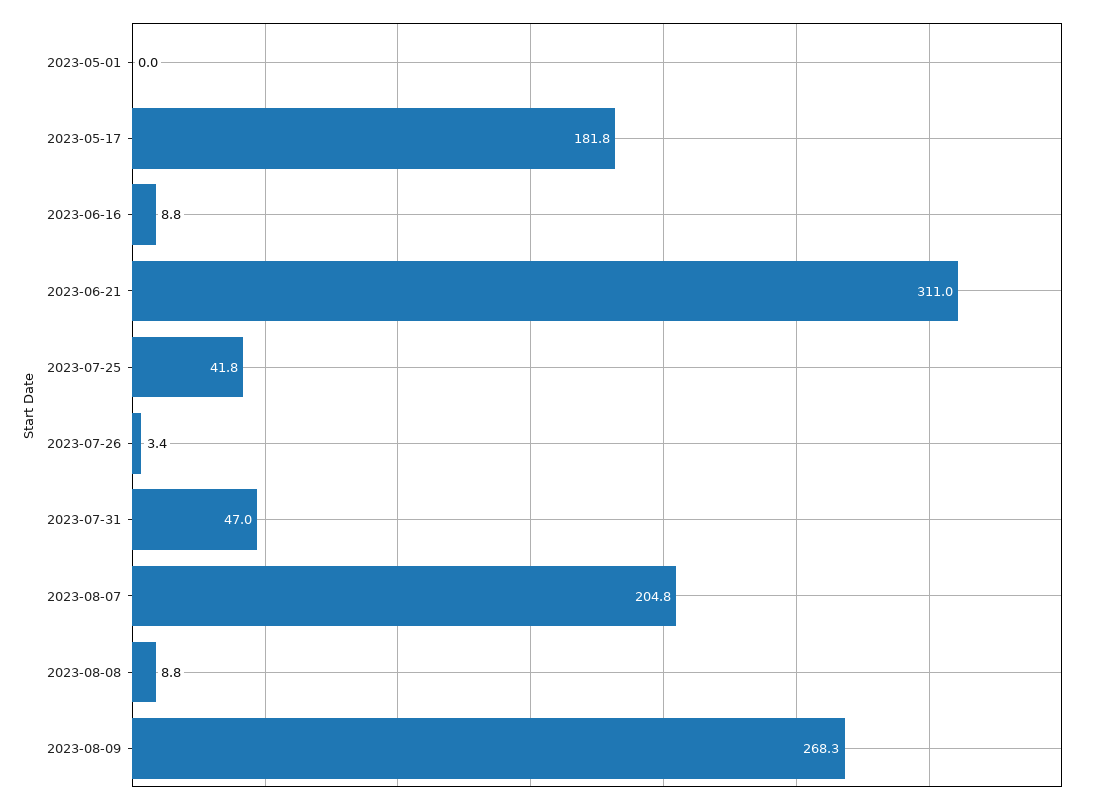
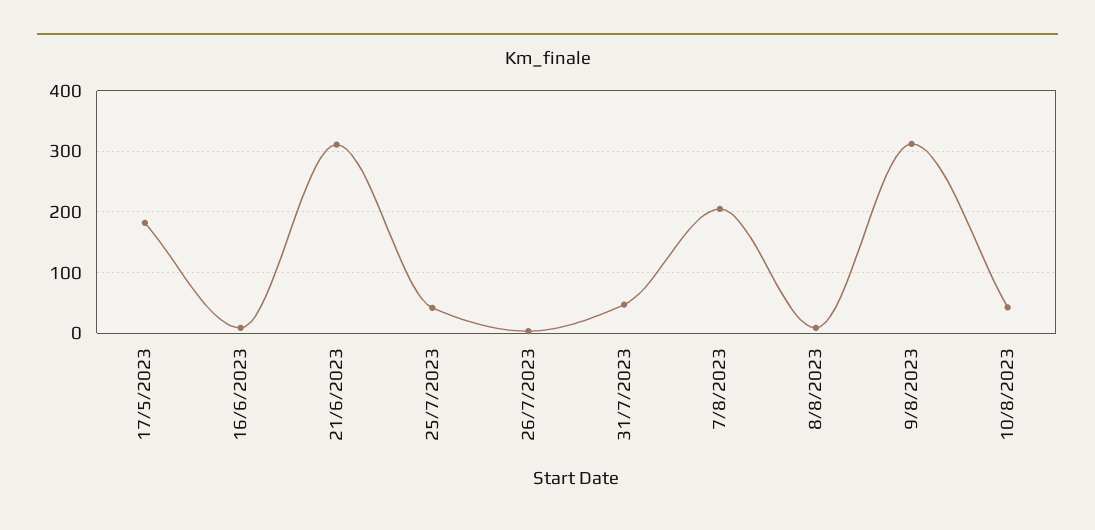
2023-05-01: 0 -> none
2023-08-09: 268.3 -> 310
10/8/2023: none -> 40

